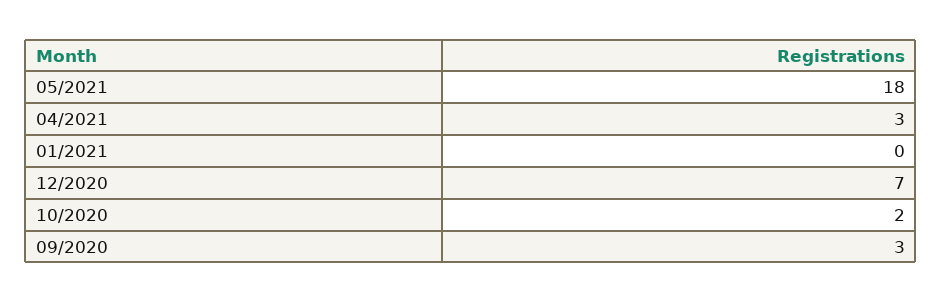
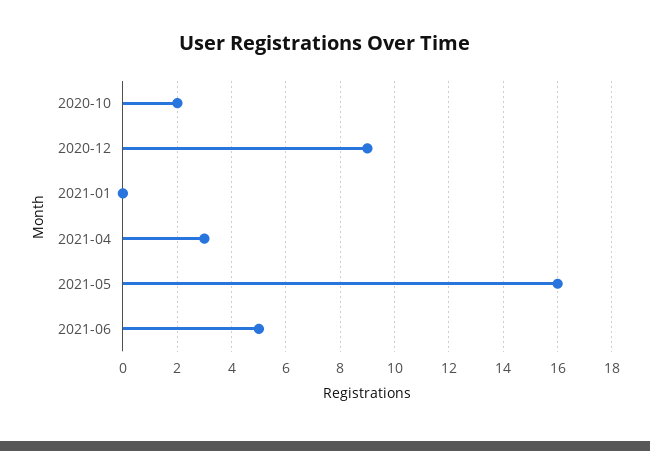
05/2021: 18 -> 16
12/2020: 7 -> 9
09/2020: 3 -> none
2021-06: none -> 5

